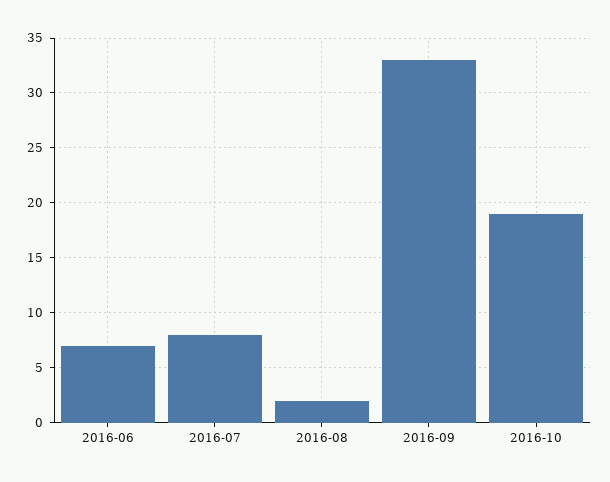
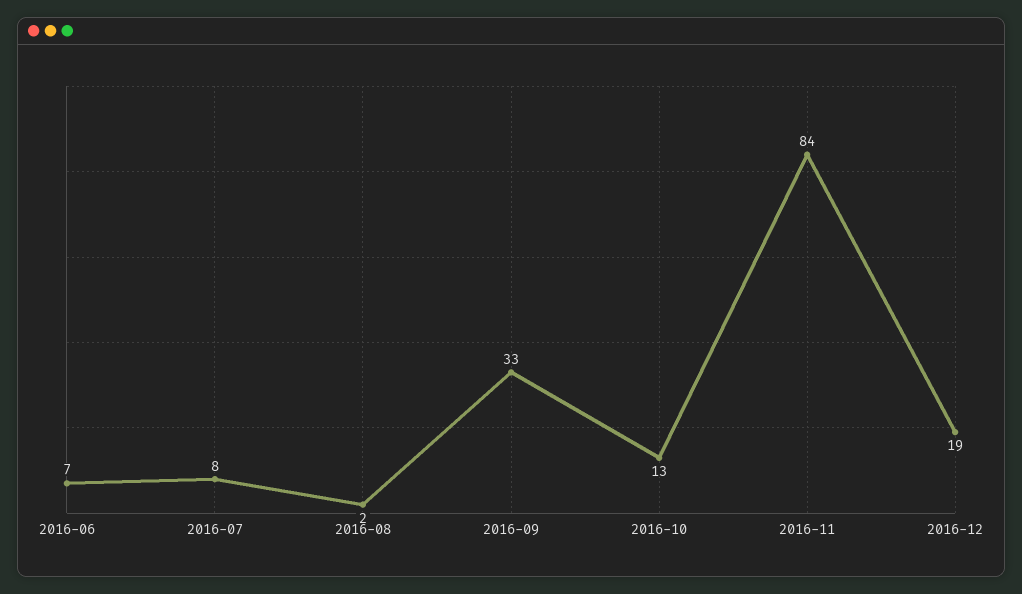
2016-10: 19 -> 13
2016-11: none -> 84
2016-12: none -> 19

